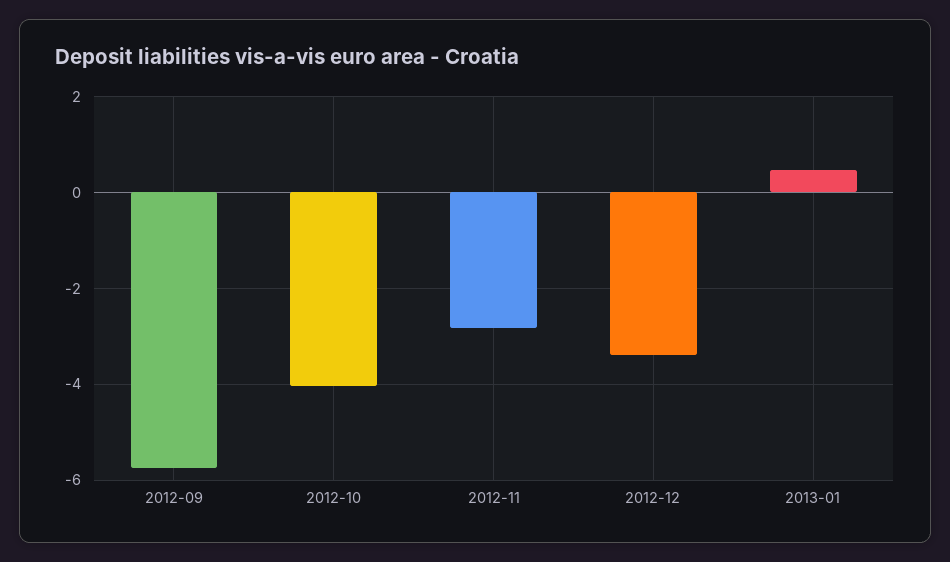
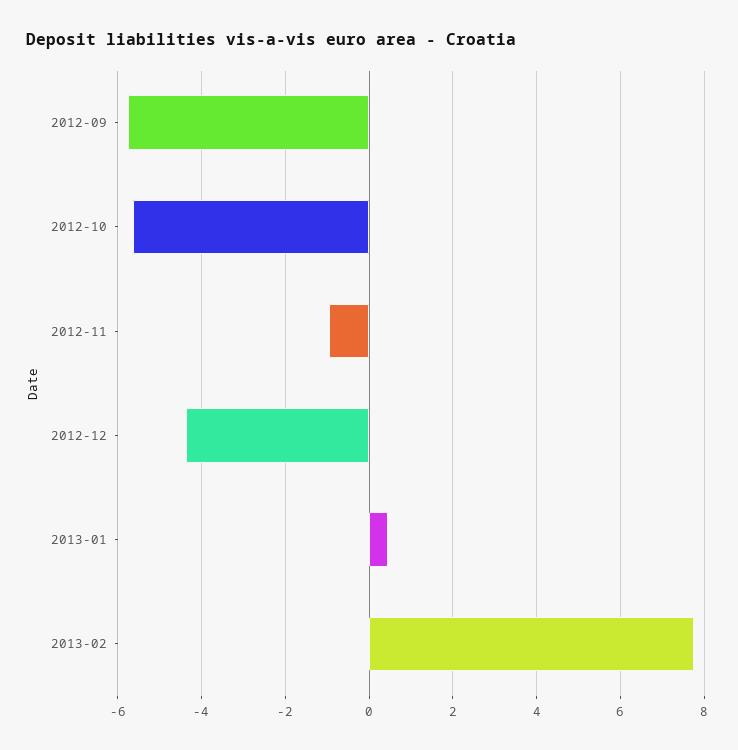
2012-10: -4 -> -5.6
2012-11: -2.8 -> -1
2012-12: -3.4 -> -4.4
2013-02: none -> 7.8

